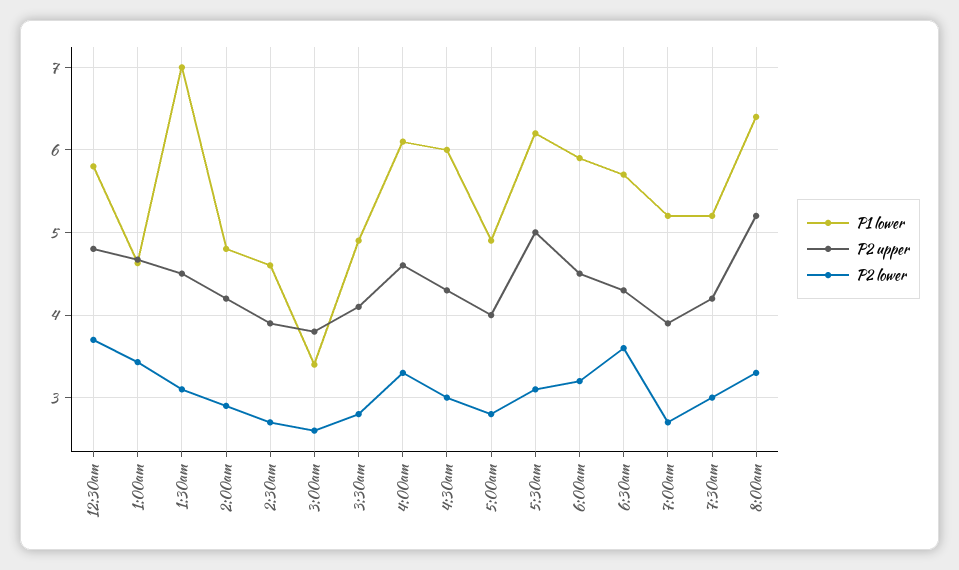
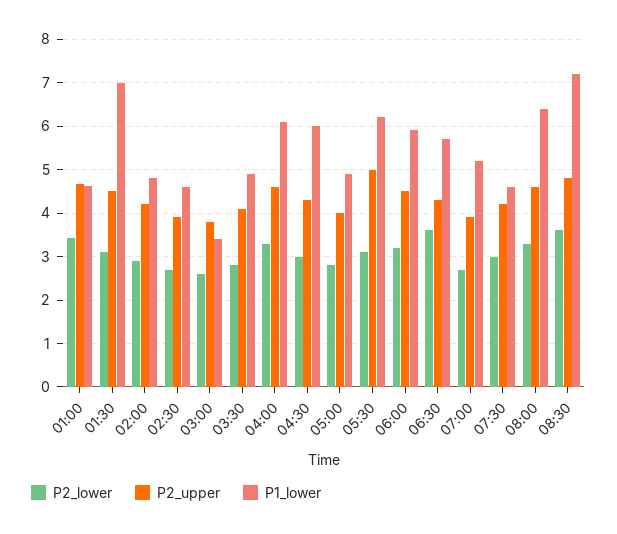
P1 lower, 12:30am: 5.8 -> none
P2 upper, 12:30am: 4.8 -> none
P2 lower, 12:30am: 3.7 -> none
P1 lower, 7:30am: 5.2 -> 4.6
P2 upper, 8:00am: 5.2 -> 4.6
P2 lower, 08:30: none -> 3.6
P2 upper, 08:30: none -> 4.8
P1 lower, 08:30: none -> 7.2

